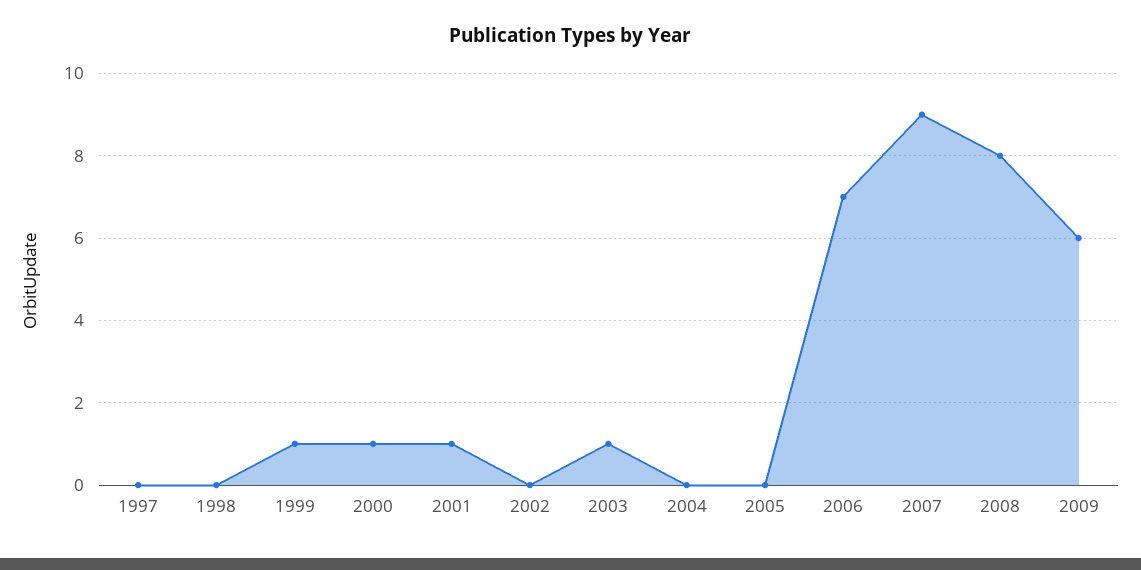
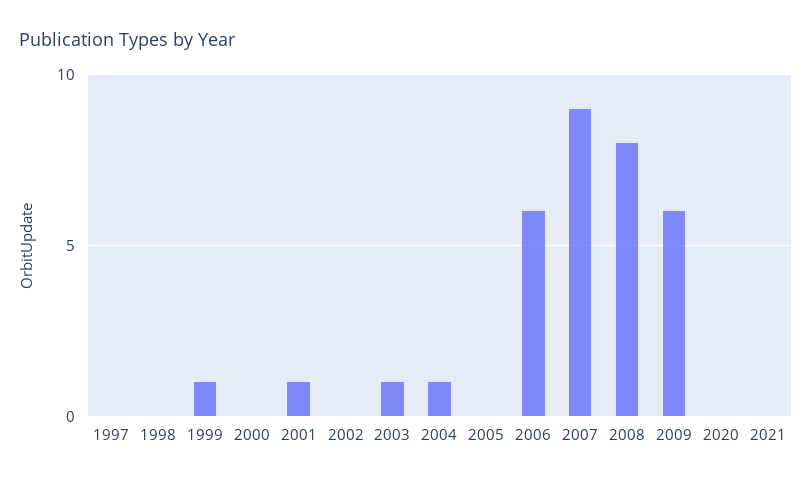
2000: 1 -> 0
2004: 0 -> 1
2006: 7 -> 6
2020: none -> 0
2021: none -> 0

